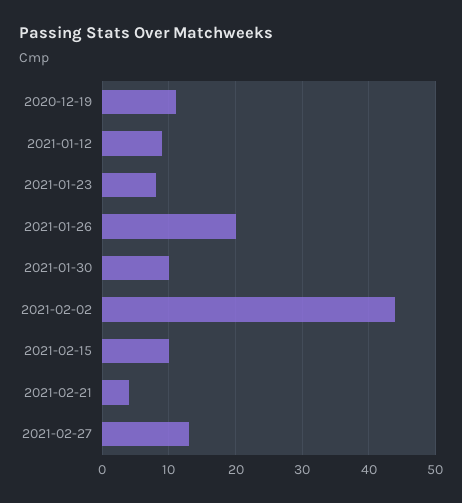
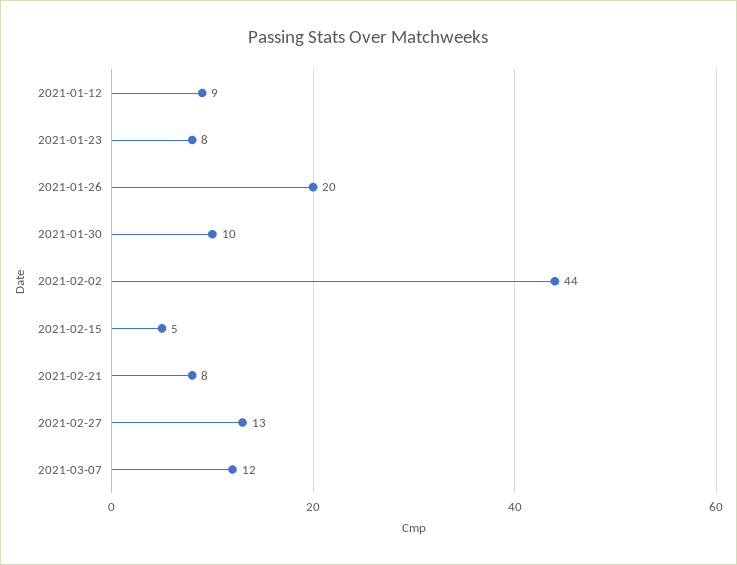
2020-12-19: 11 -> none
2021-02-15: 10 -> 5
2021-02-21: 4 -> 8
2021-03-07: none -> 12

